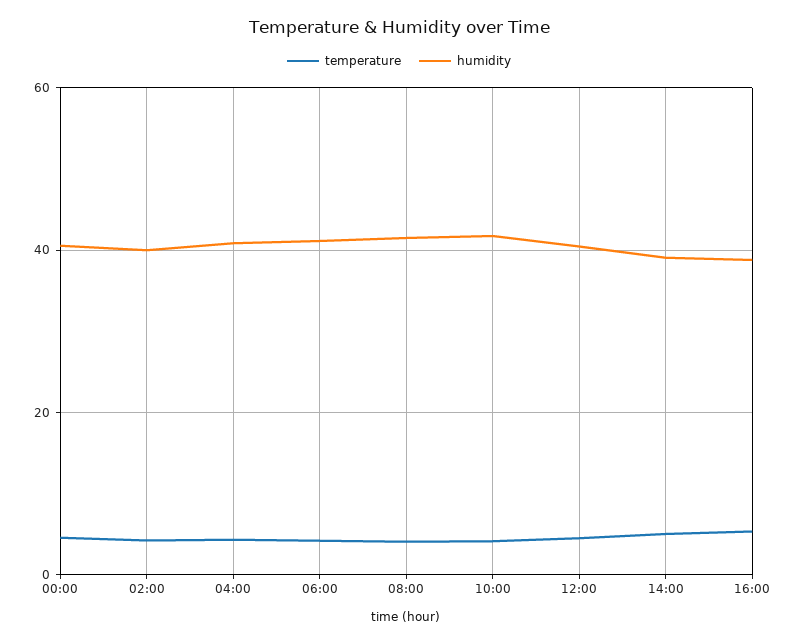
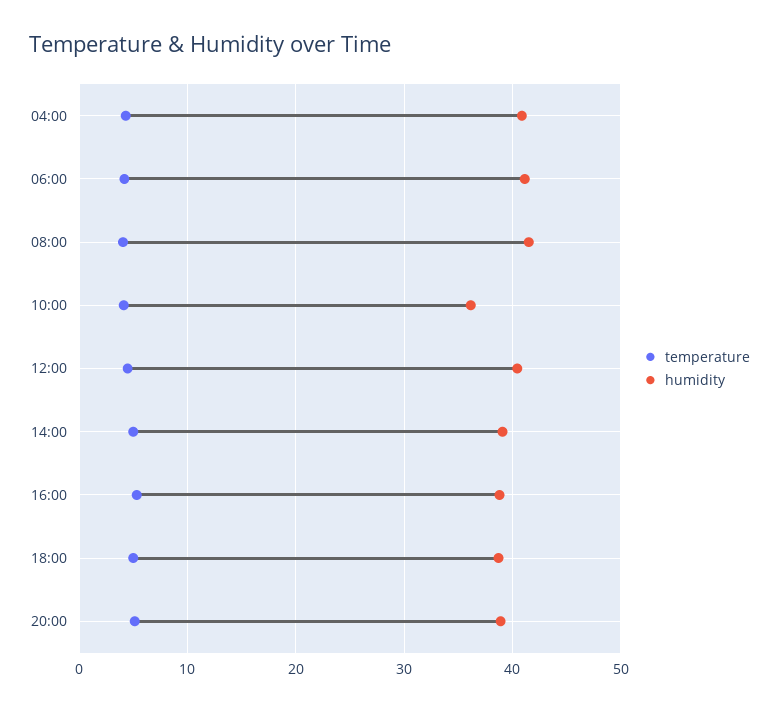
temperature, 00:00: 4 -> none
humidity, 00:00: 40 -> none
temperature, 02:00: 4 -> none
humidity, 02:00: 40 -> none
humidity, 10:00: 42 -> 36
temperature, 18:00: none -> 5
humidity, 18:00: none -> 39
temperature, 20:00: none -> 5
humidity, 20:00: none -> 39

